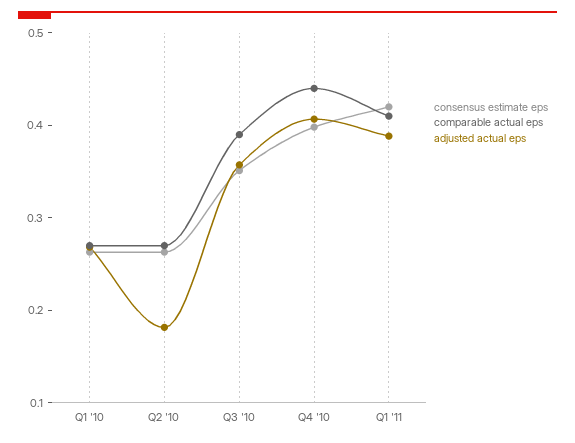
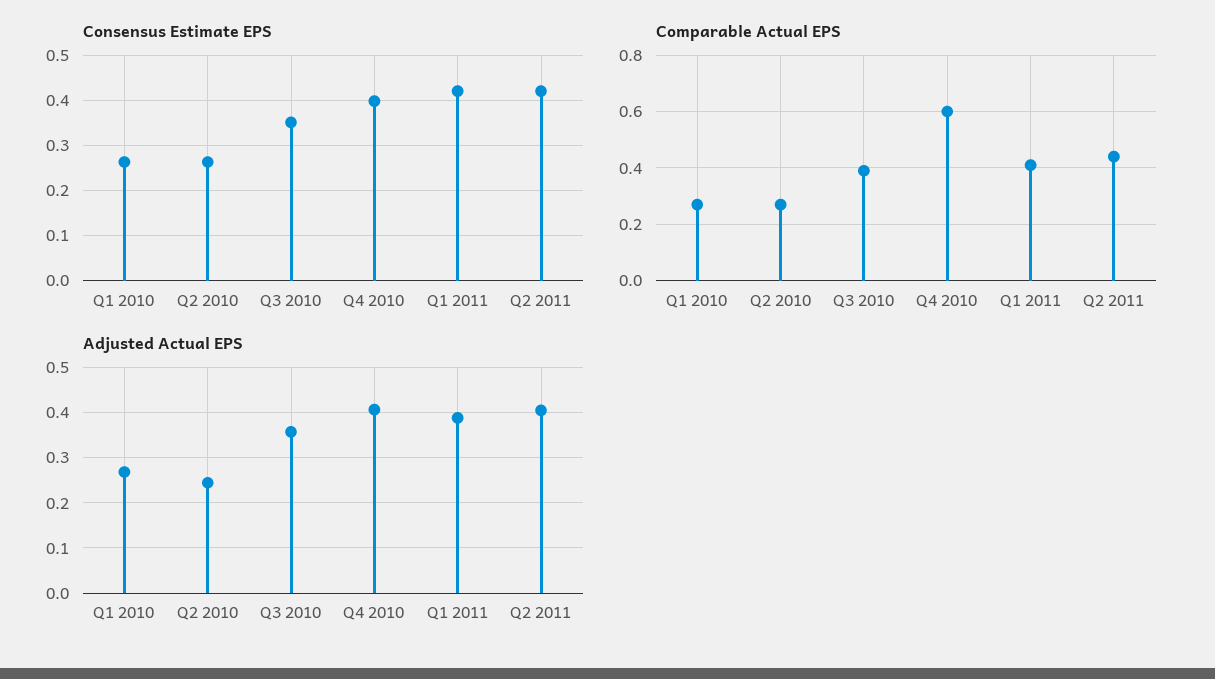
adjusted actual eps, Q2 '10: 0.18 -> 0.24
comparable actual eps, Q4 '10: 0.44 -> 0.6
consensus estimate eps, Q2 2011: none -> 0.42
comparable actual eps, Q2 2011: none -> 0.45
adjusted actual eps, Q2 2011: none -> 0.4

